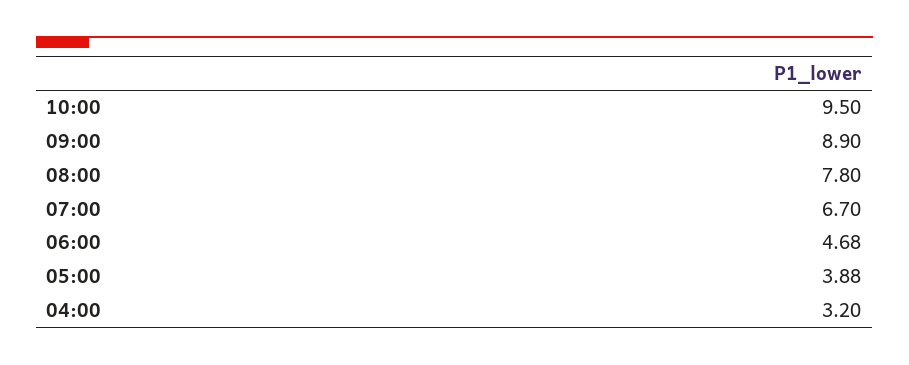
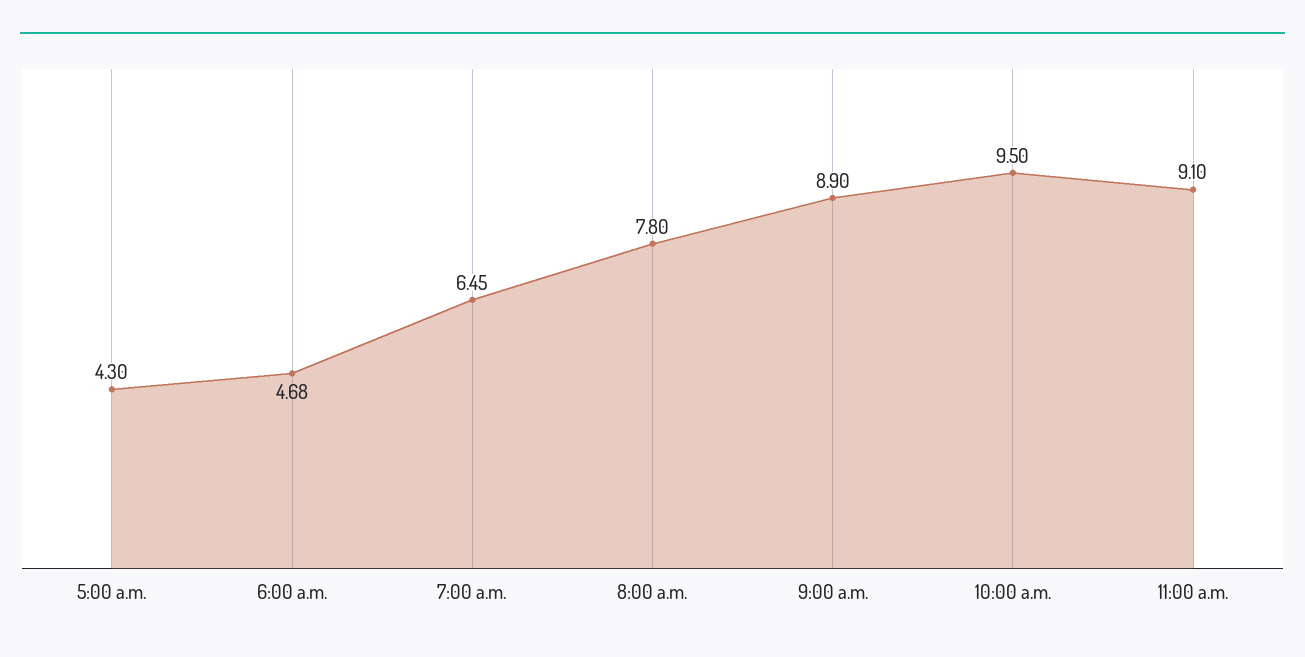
07:00: 6.7 -> 6.45
05:00: 3.88 -> 4.3
04:00: 3.2 -> none
11:00 a.m.: none -> 9.1

